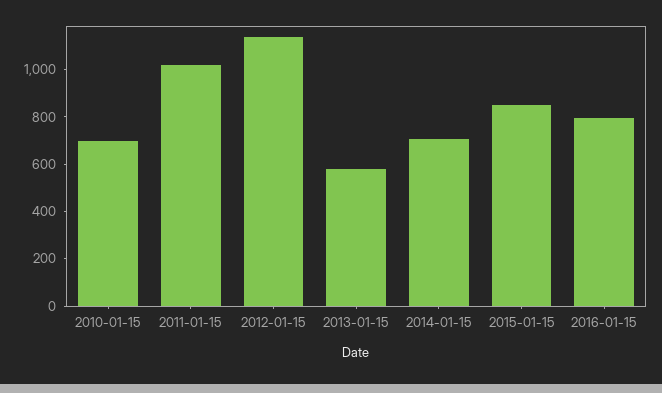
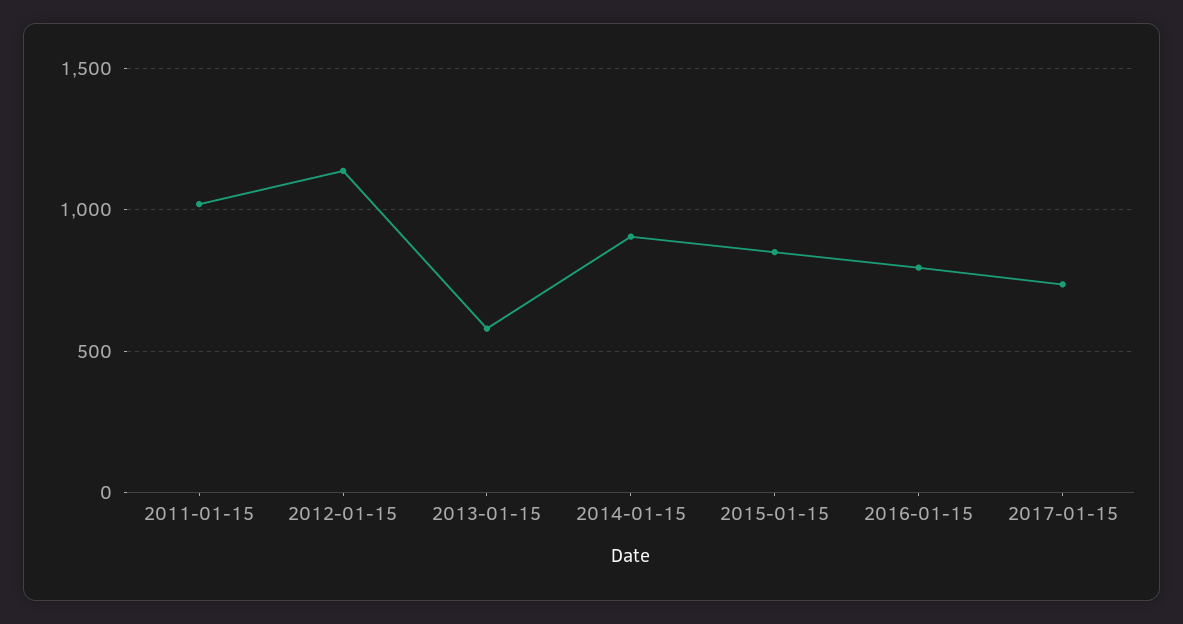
2010-01-15: 700 -> none
2014-01-15: 700 -> 900
2017-01-15: none -> 750

